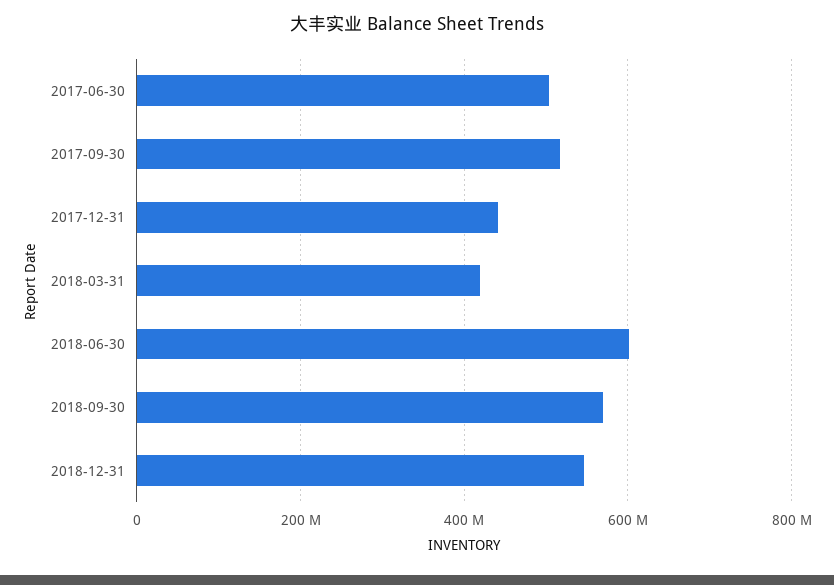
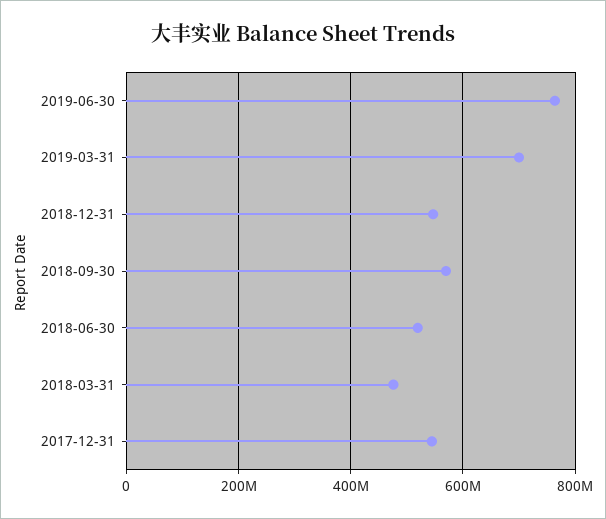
2017-06-30: 500000000 -> none
2017-09-30: 520000000 -> none
2017-12-31: 440000000 -> 540000000
2018-03-31: 420000000 -> 480000000
2018-06-30: 600000000 -> 520000000
2019-06-30: none -> 760000000
2019-03-31: none -> 700000000

